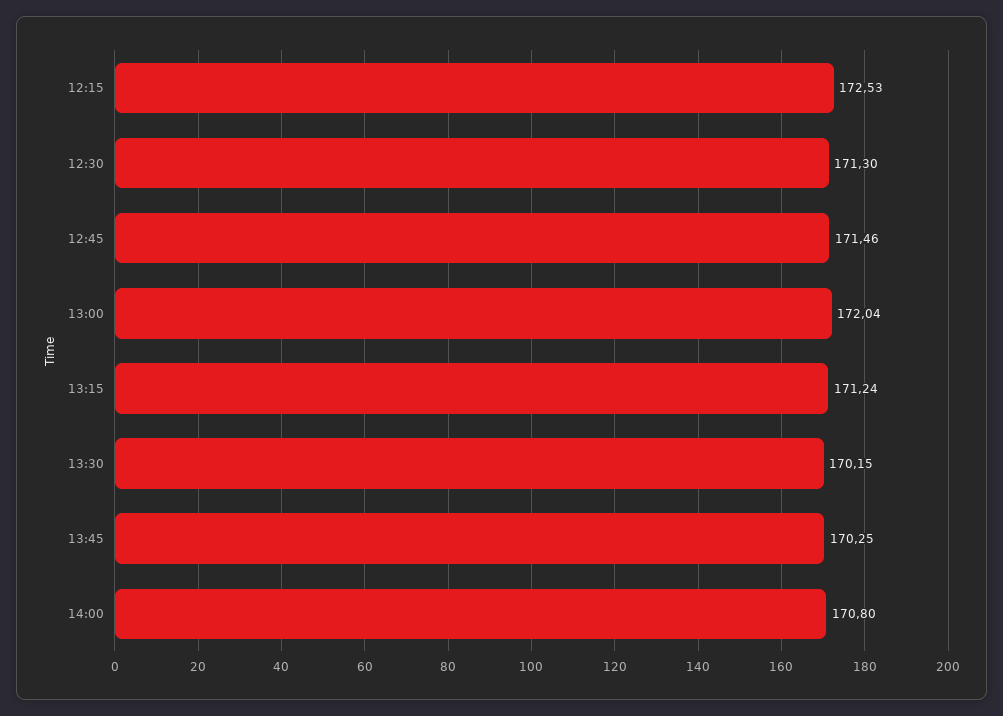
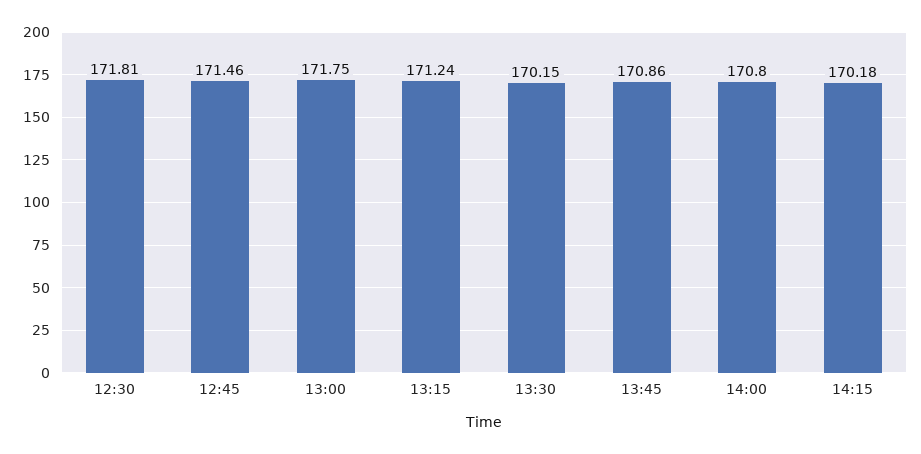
12:15: 172.53 -> none
12:30: 171.3 -> 171.81
13:00: 172.04 -> 171.75
13:45: 170.25 -> 170.86
14:15: none -> 170.18

